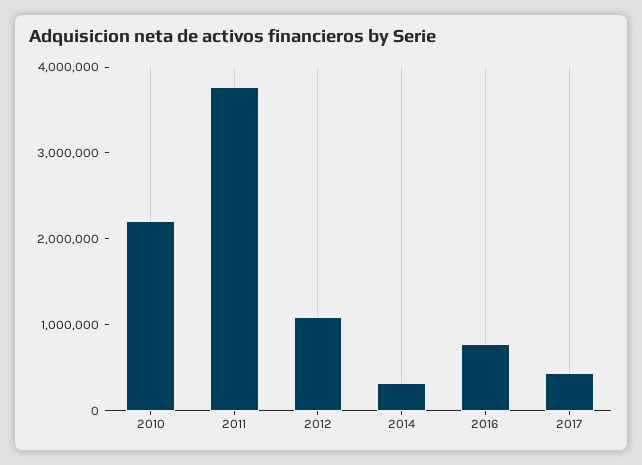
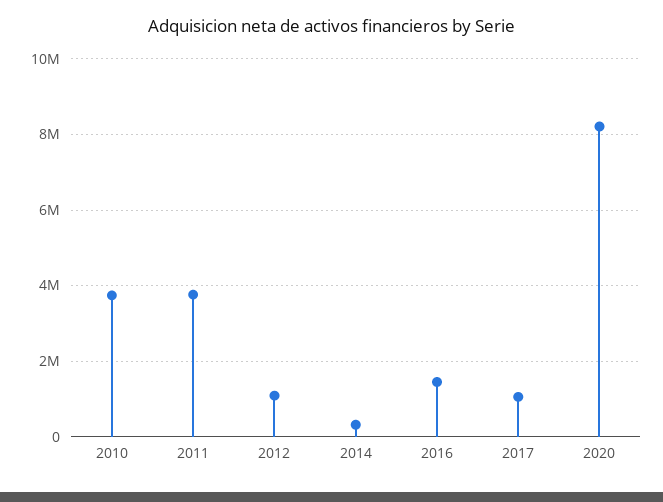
2010: 2200000 -> 3800000
2016: 800000 -> 1400000
2017: 400000 -> 1000000
2020: none -> 8200000

